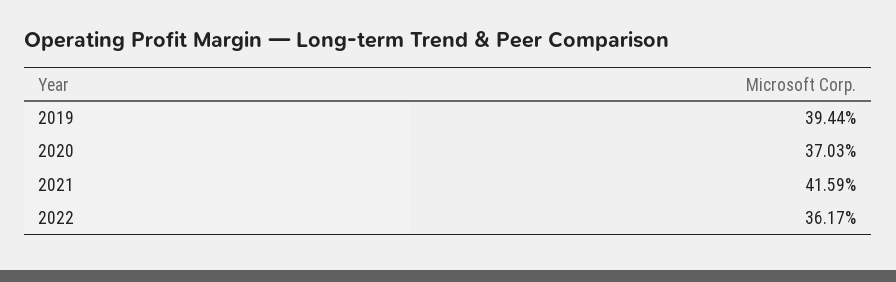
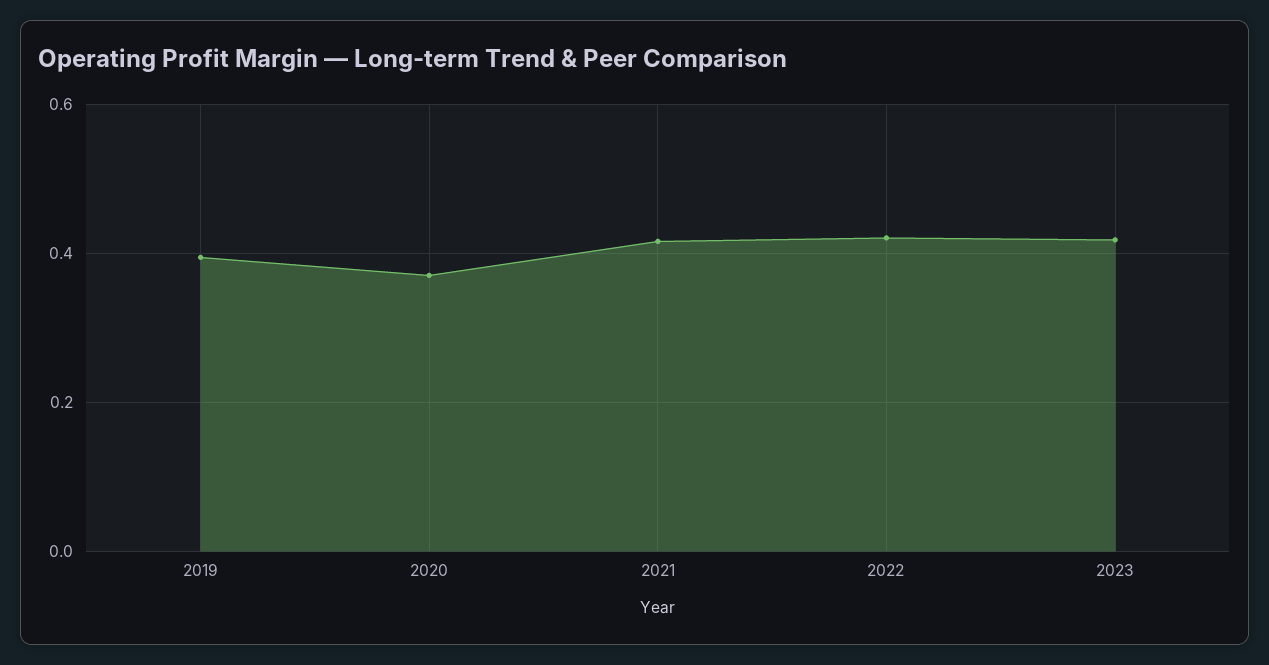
2022: 0.3617 -> 0.42
2023: none -> 0.42

